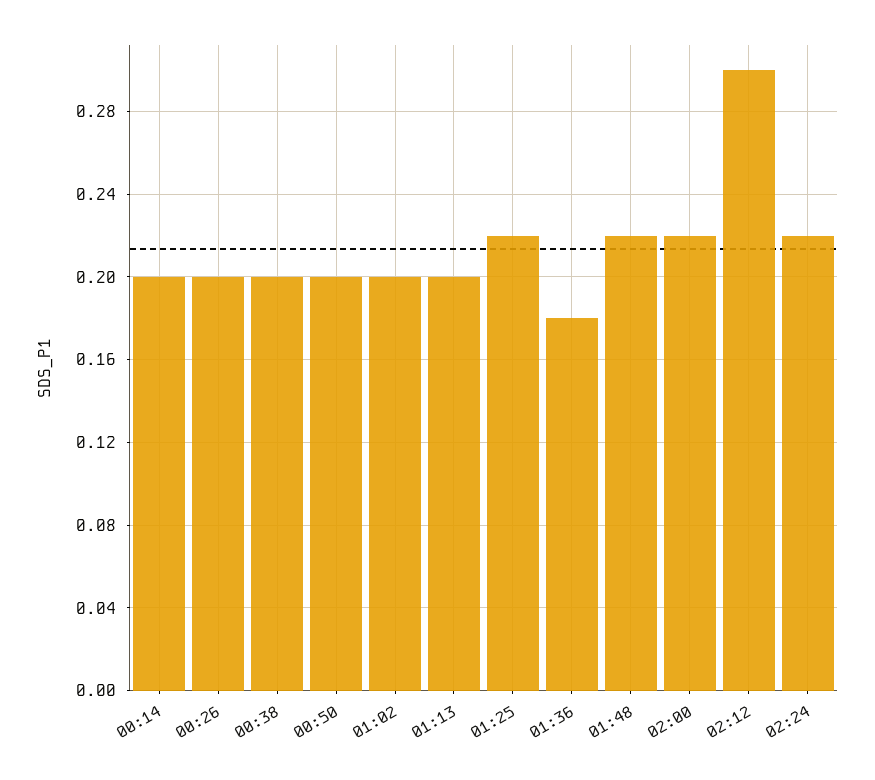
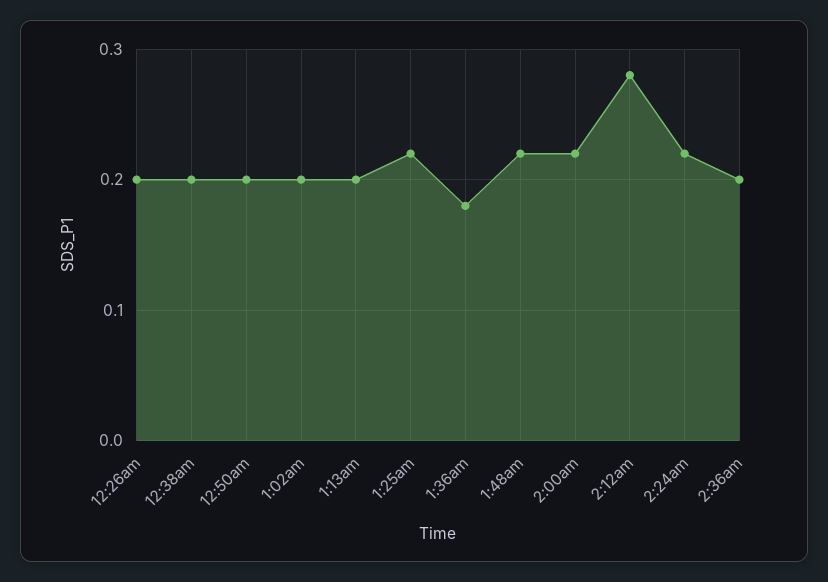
00:14: 0.2 -> none
02:12: 0.3 -> 0.28
2:36am: none -> 0.2

